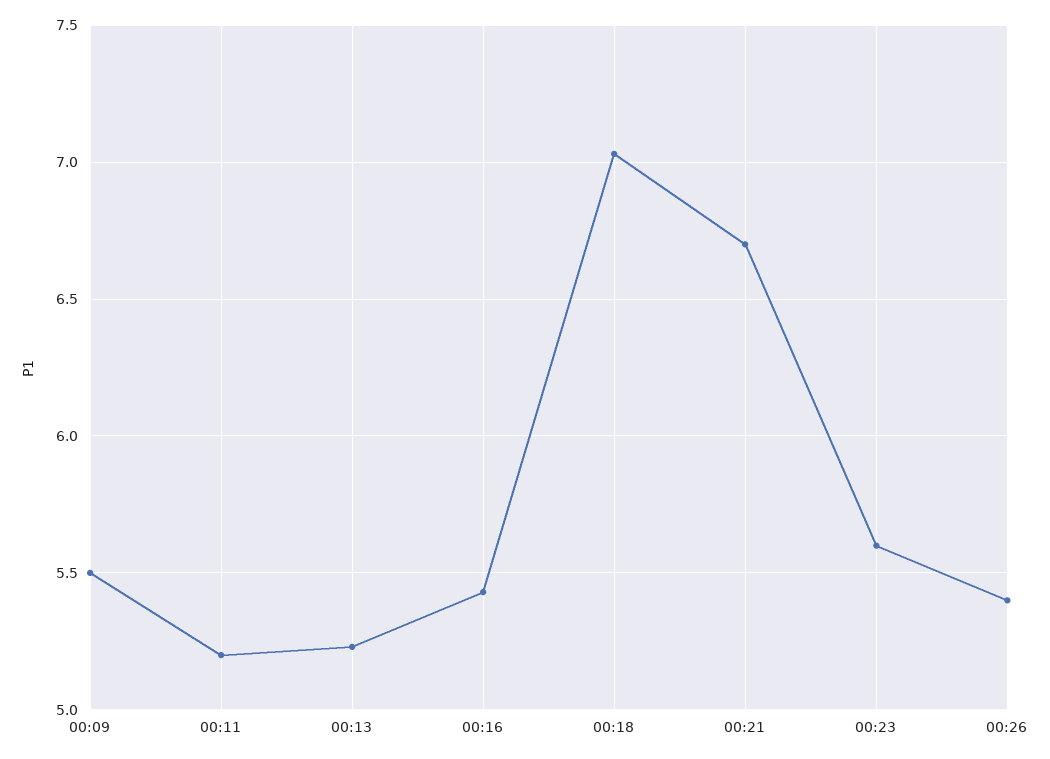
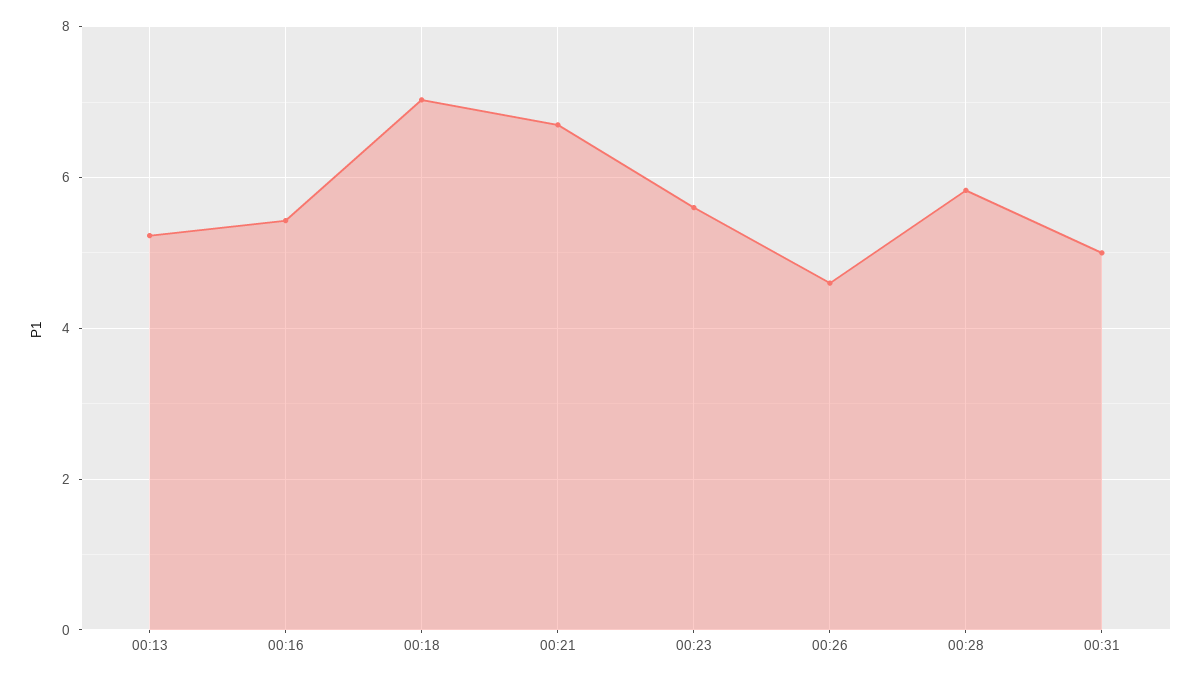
00:09: 5.5 -> none
00:11: 5.2 -> none
00:26: 5.4 -> 4.6
00:28: none -> 5.8
00:31: none -> 5

